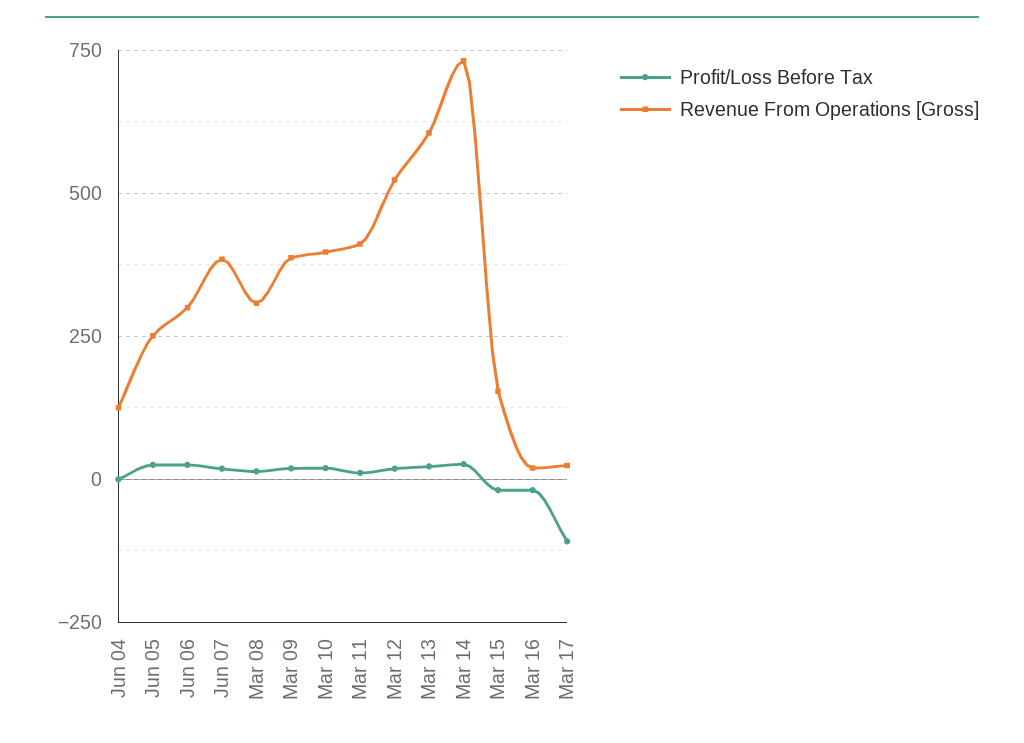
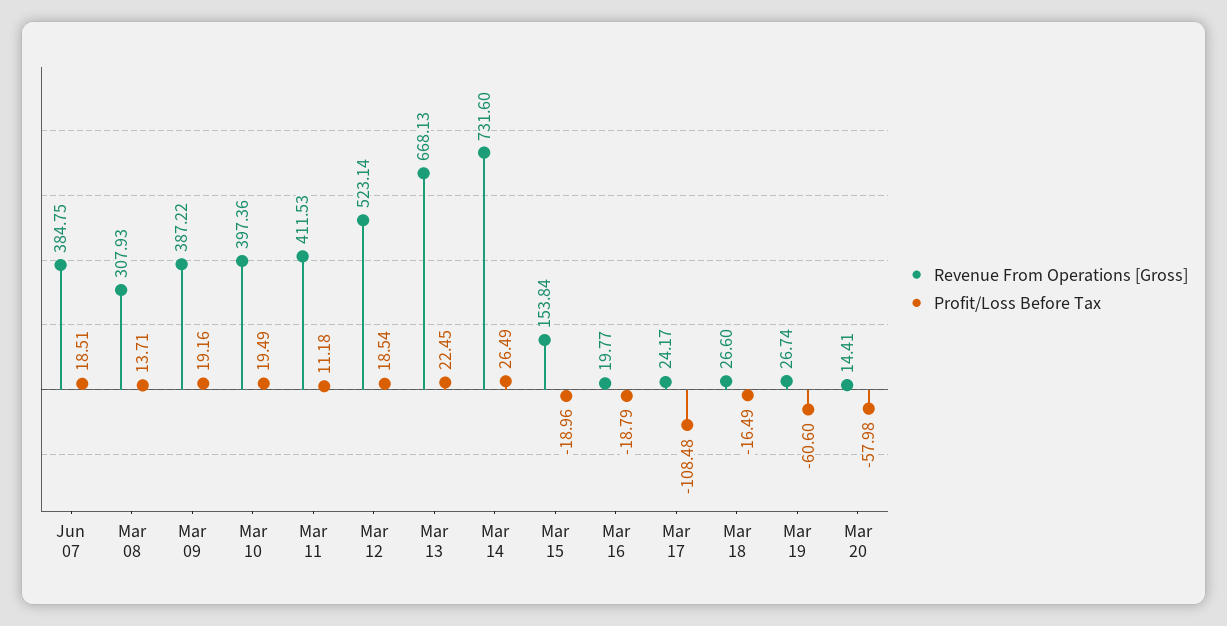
Profit/Loss Before Tax, Jun 04: 0 -> none
Revenue From Operations [Gross], Jun 04: 125 -> none
Profit/Loss Before Tax, Jun 05: 25 -> none
Revenue From Operations [Gross], Jun 05: 250 -> none
Profit/Loss Before Tax, Jun 06: 25 -> none
Revenue From Operations [Gross], Jun 06: 300 -> none
Revenue From Operations [Gross], Mar 13: 600 -> 668.13
Revenue From Operations [Gross], Mar 18: none -> 26.6
Profit/Loss Before Tax, Mar 18: none -> -16.49
Revenue From Operations [Gross], Mar 19: none -> 26.74
Profit/Loss Before Tax, Mar 19: none -> -60.6
Revenue From Operations [Gross], Mar 20: none -> 14.41
Profit/Loss Before Tax, Mar 20: none -> -57.98

